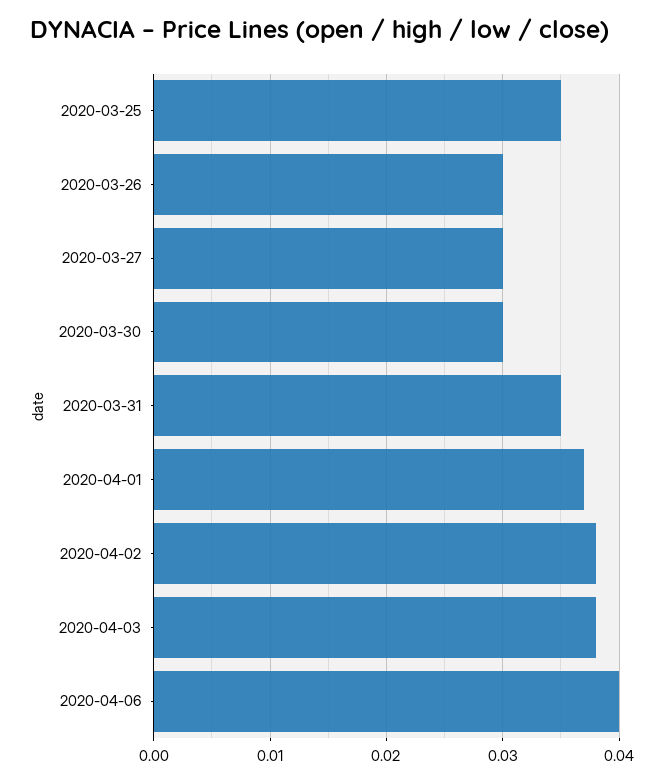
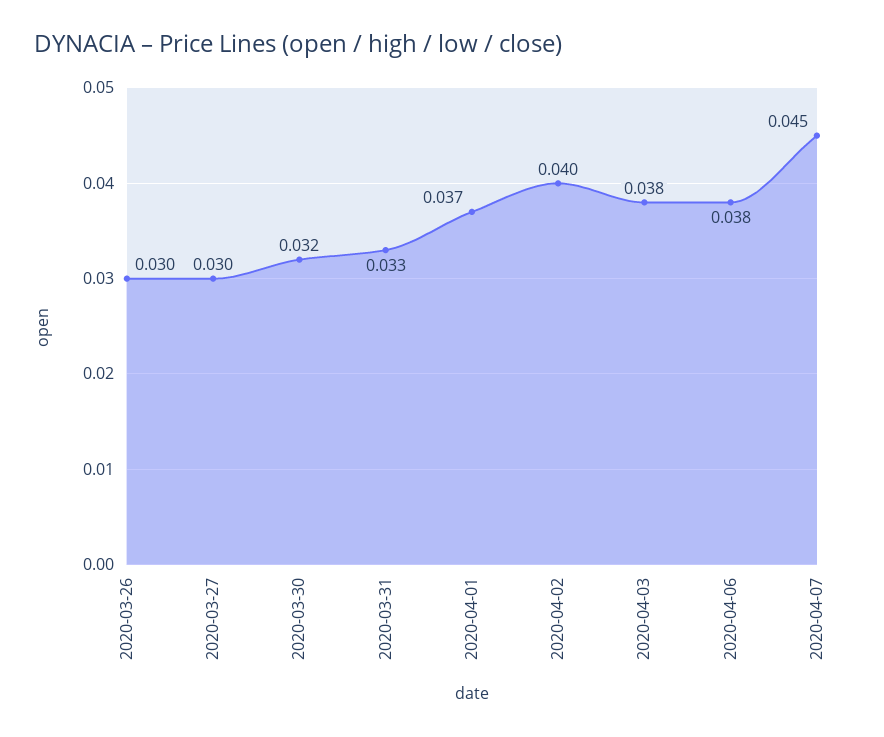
2020-03-25: 0.035 -> none
2020-03-30: 0.03 -> 0.032
2020-03-31: 0.035 -> 0.033
2020-04-02: 0.038 -> 0.04
2020-04-06: 0.04 -> 0.038
2020-04-07: none -> 0.045

